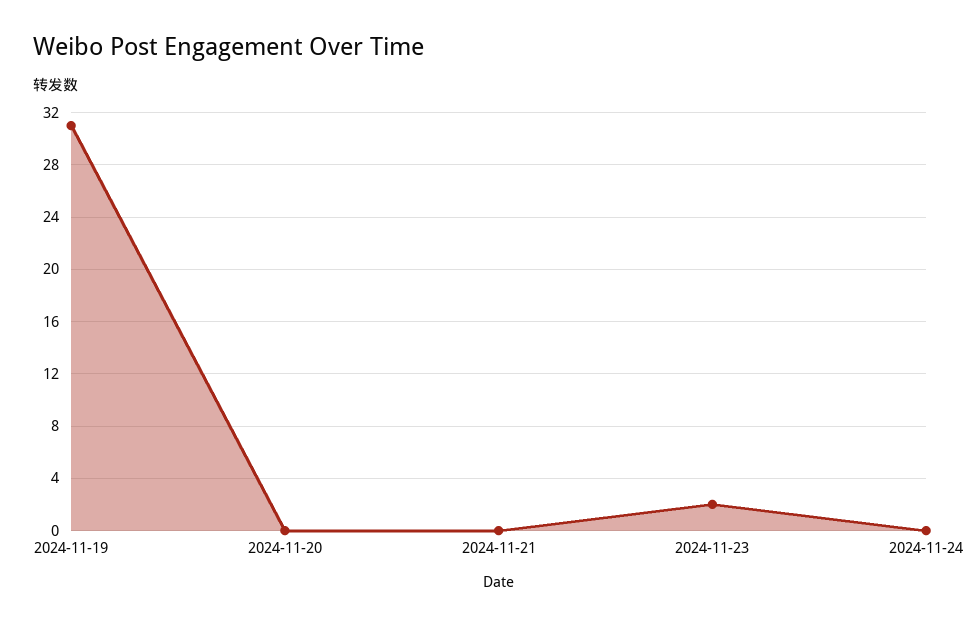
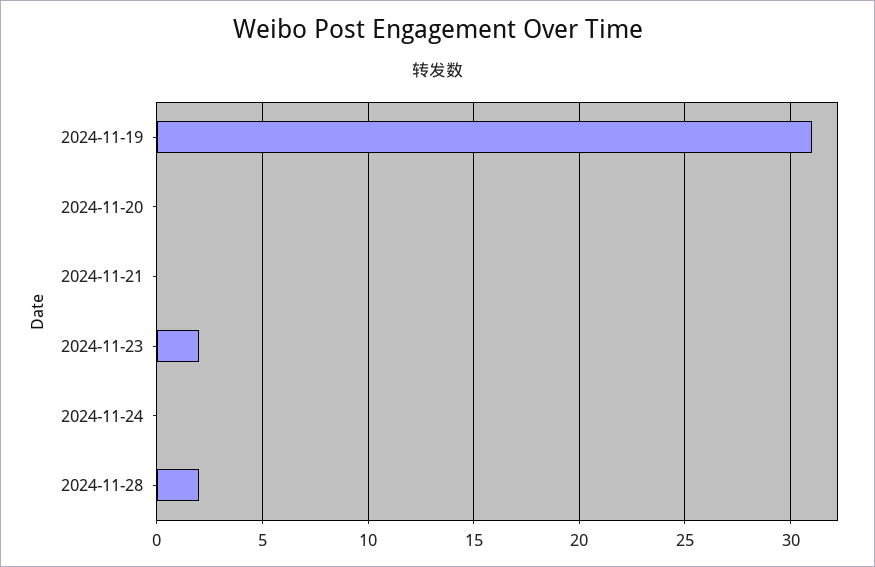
2024-11-28: none -> 2

